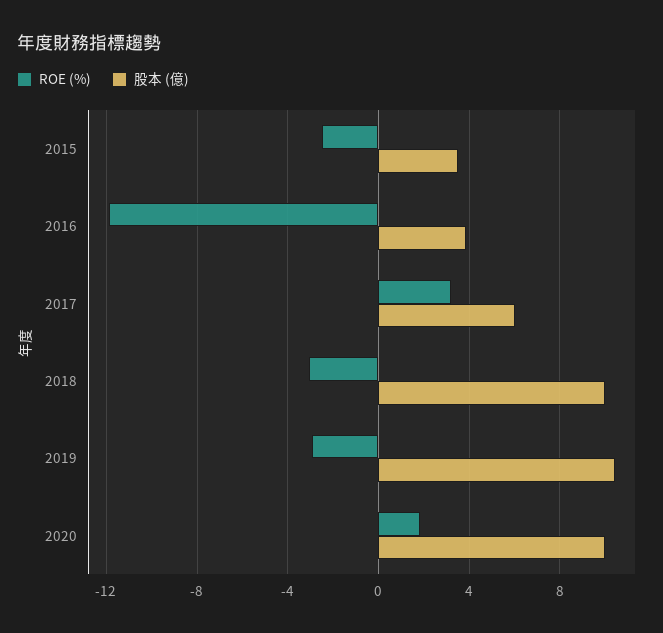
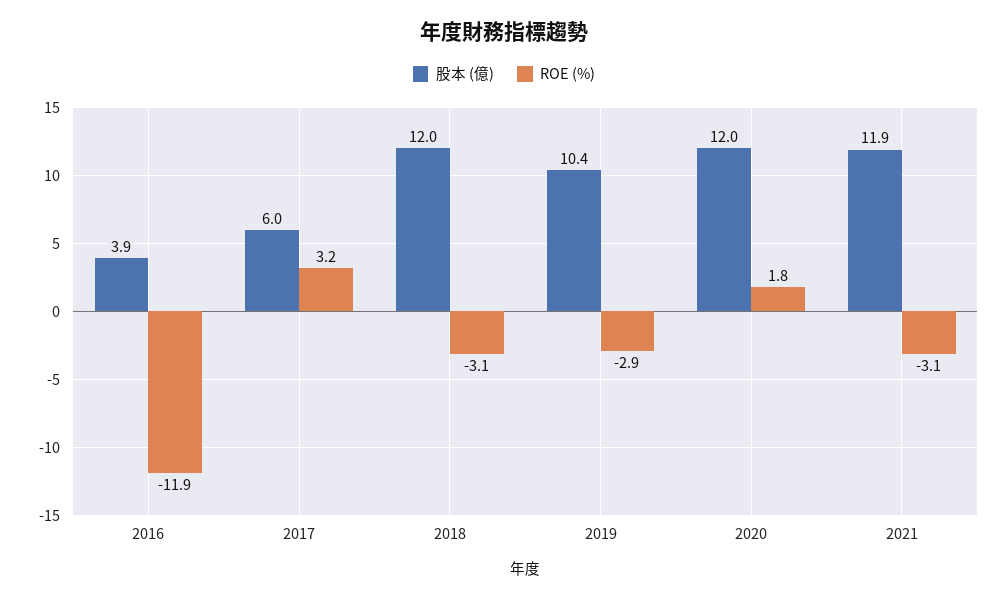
ROE (%), 2015: -2.5 -> none
股本 (億), 2015: 3.5 -> none
股本 (億), 2018: 10 -> 12
股本 (億), 2020: 10 -> 12
股本 (億), 2021: none -> 11.9
ROE (%), 2021: none -> -3.1

